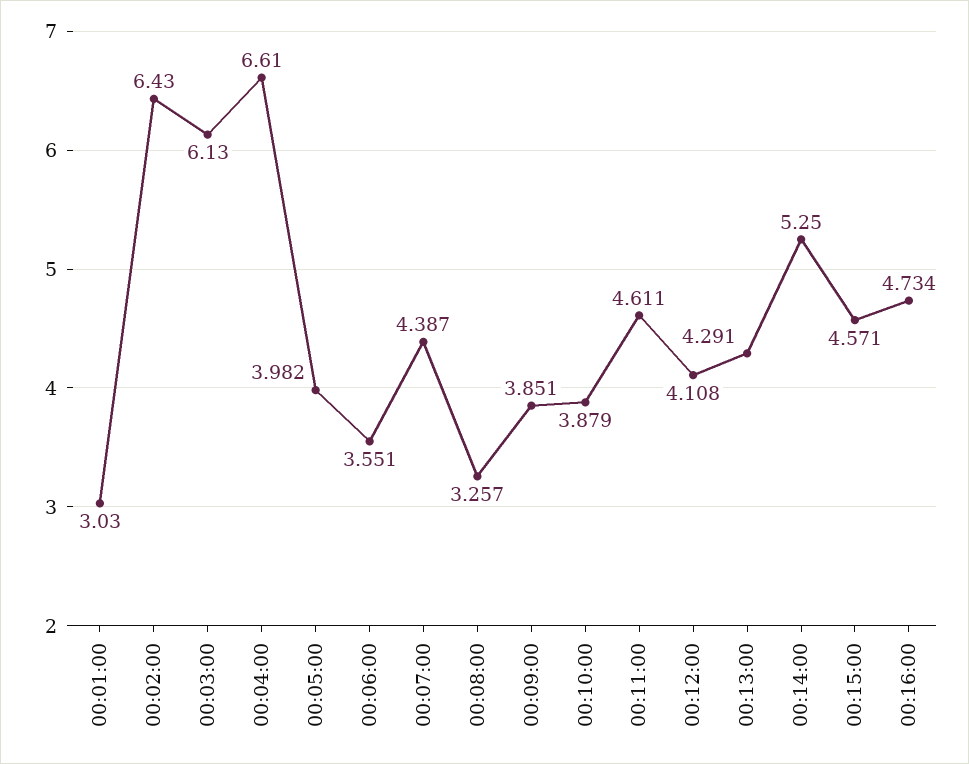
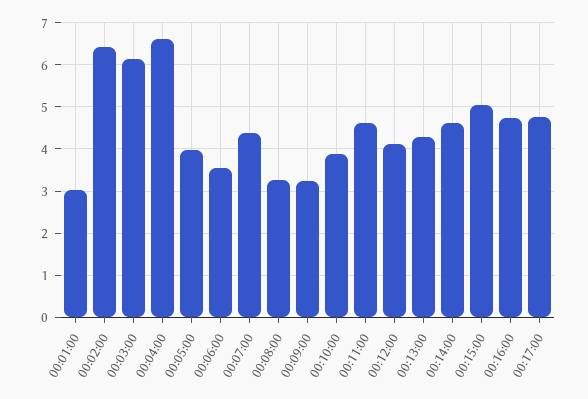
00:09:00: 3.851 -> 3.2
00:14:00: 5.25 -> 4.6
00:15:00: 4.571 -> 5
00:17:00: none -> 4.8

